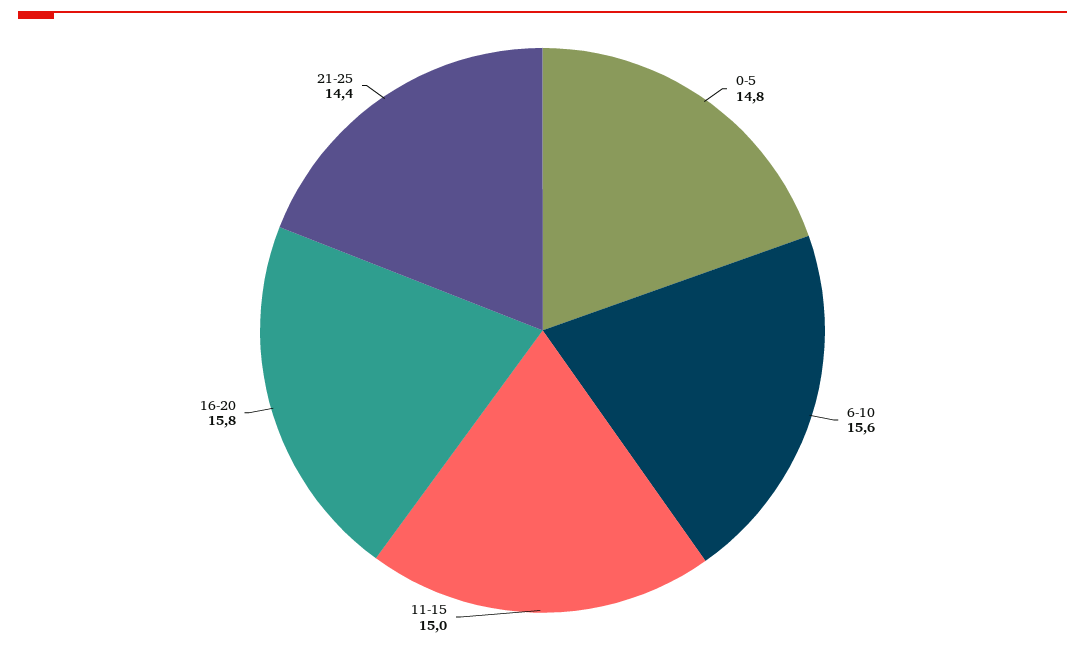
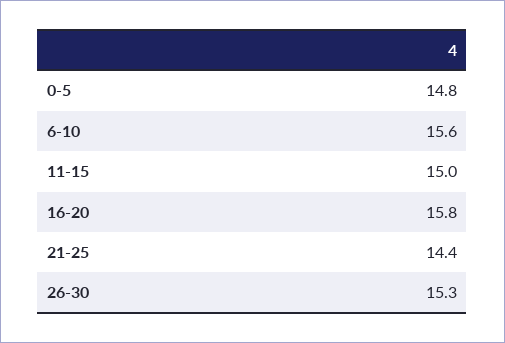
26-30: none -> 15.3

